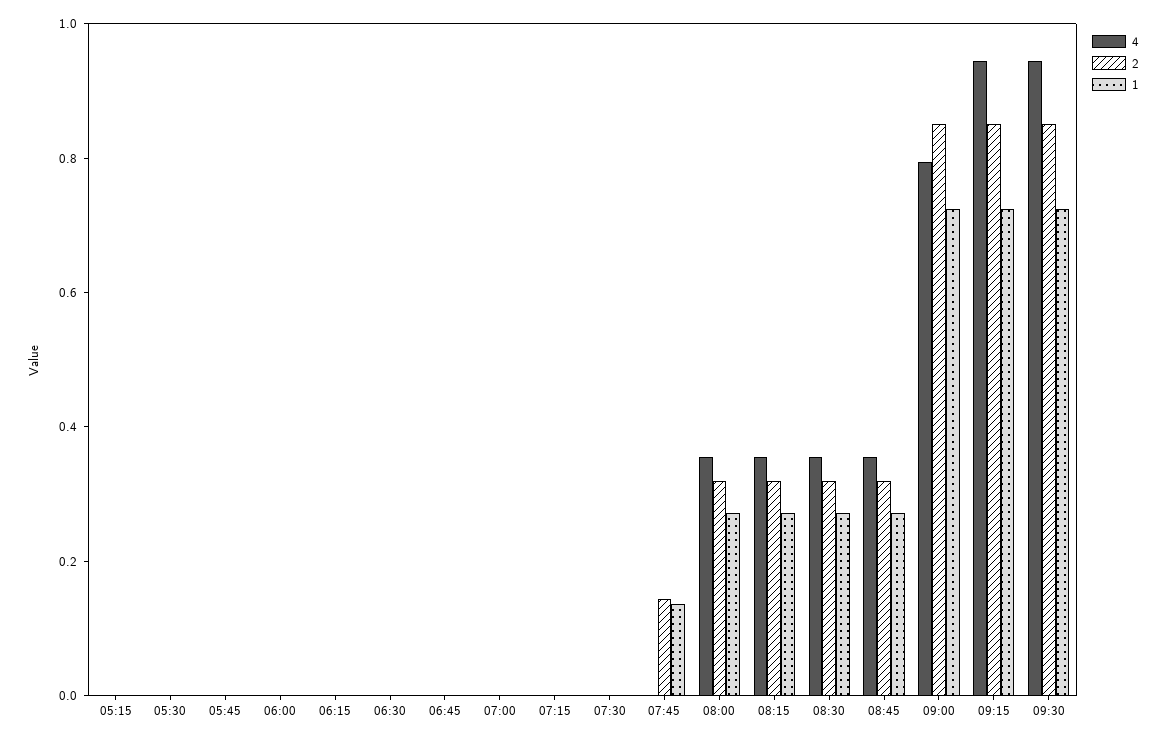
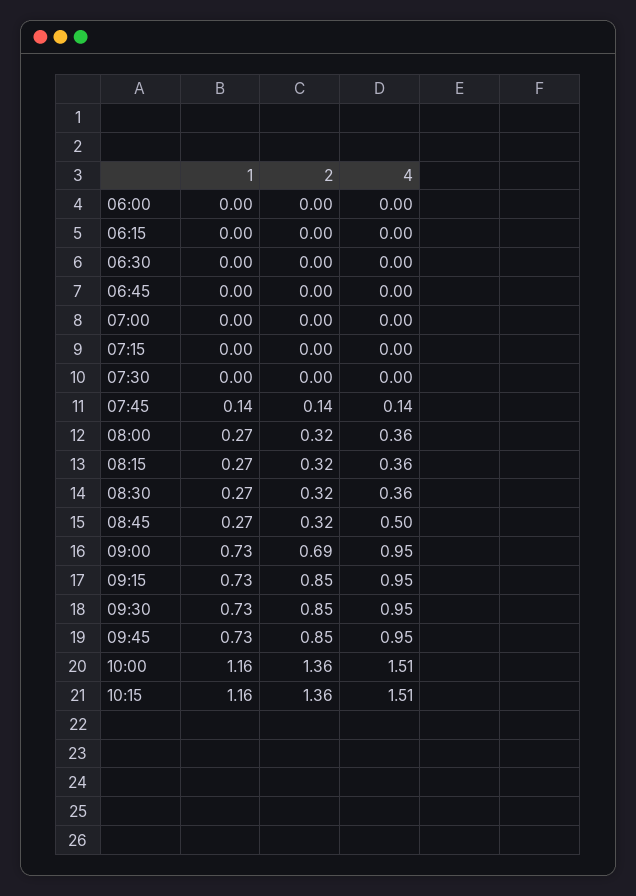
4, 05:15: 0 -> none
2, 05:15: 0 -> none
1, 05:15: 0 -> none
4, 05:30: 0 -> none
2, 05:30: 0 -> none
1, 05:30: 0 -> none
4, 05:45: 0 -> none
2, 05:45: 0 -> none
1, 05:45: 0 -> none
4, 07:45: 0 -> 0.14
4, 08:45: 0.35 -> 0.5
4, 09:00: 0.8 -> 0.95
2, 09:00: 0.85 -> 0.69
1, 09:45: none -> 0.73
2, 09:45: none -> 0.85
4, 09:45: none -> 0.95
1, 10:00: none -> 1.16
2, 10:00: none -> 1.36
4, 10:00: none -> 1.51
1, 10:15: none -> 1.16
2, 10:15: none -> 1.36
4, 10:15: none -> 1.51

